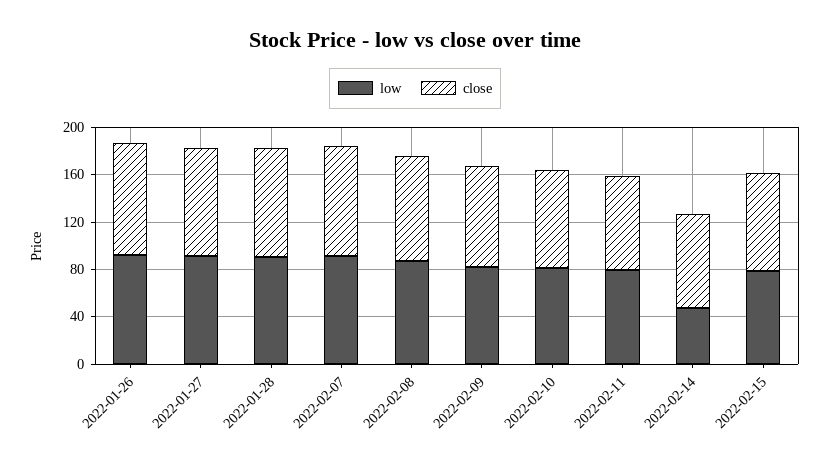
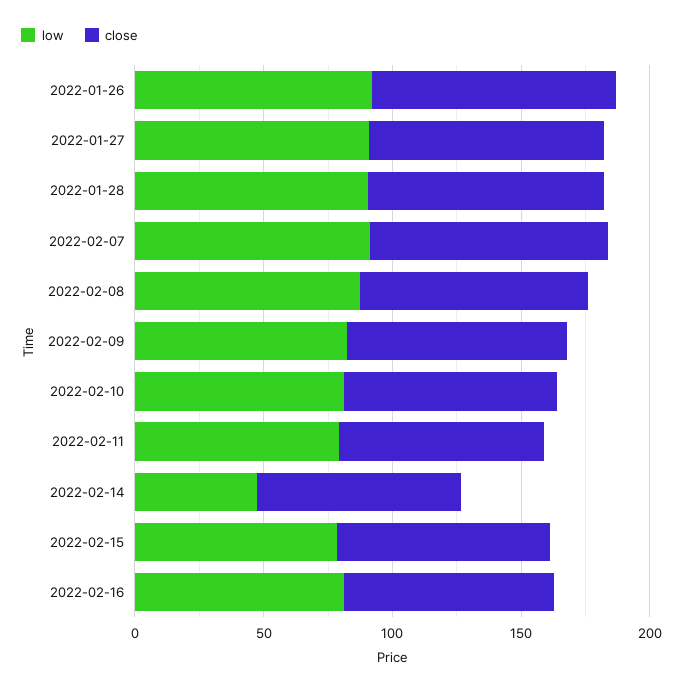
low, 2022-02-16: none -> 80
close, 2022-02-16: none -> 80

